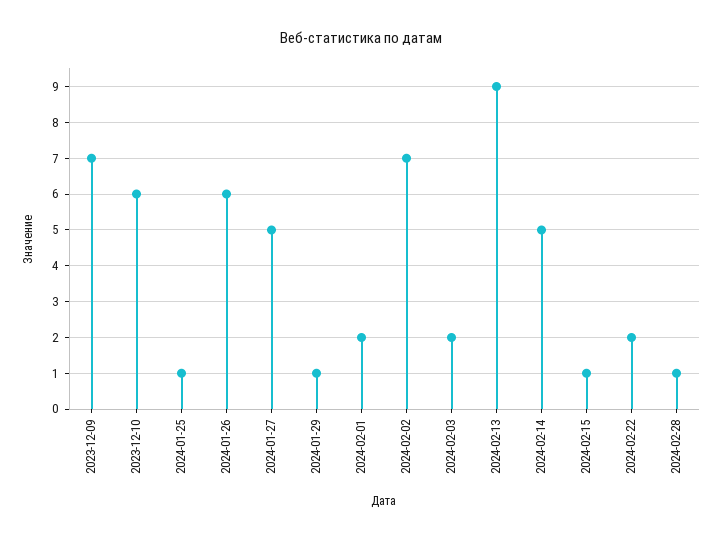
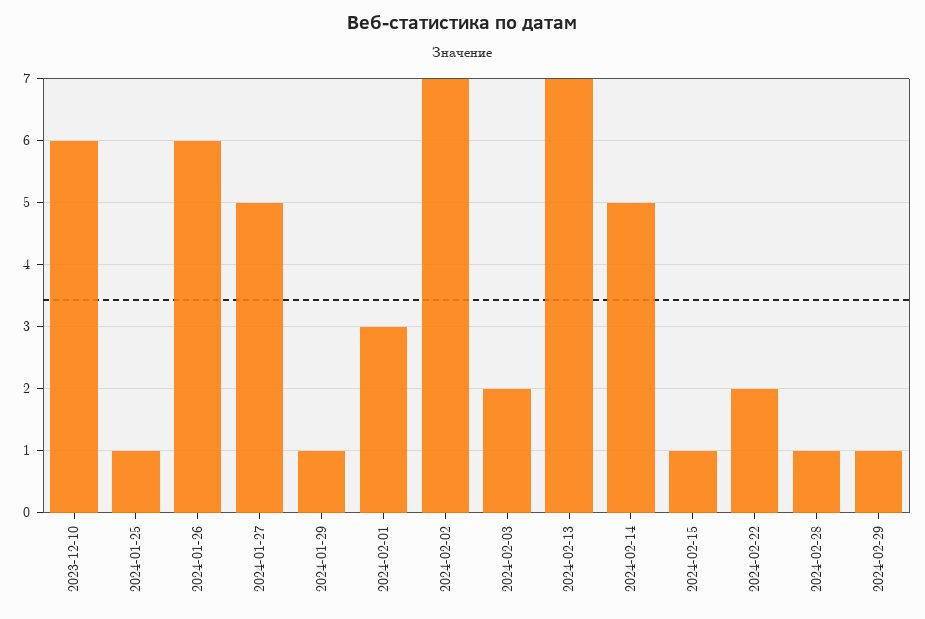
2023-12-09: 7 -> none
2024-02-01: 2 -> 3
2024-02-13: 9 -> 7
2024-02-29: none -> 1

